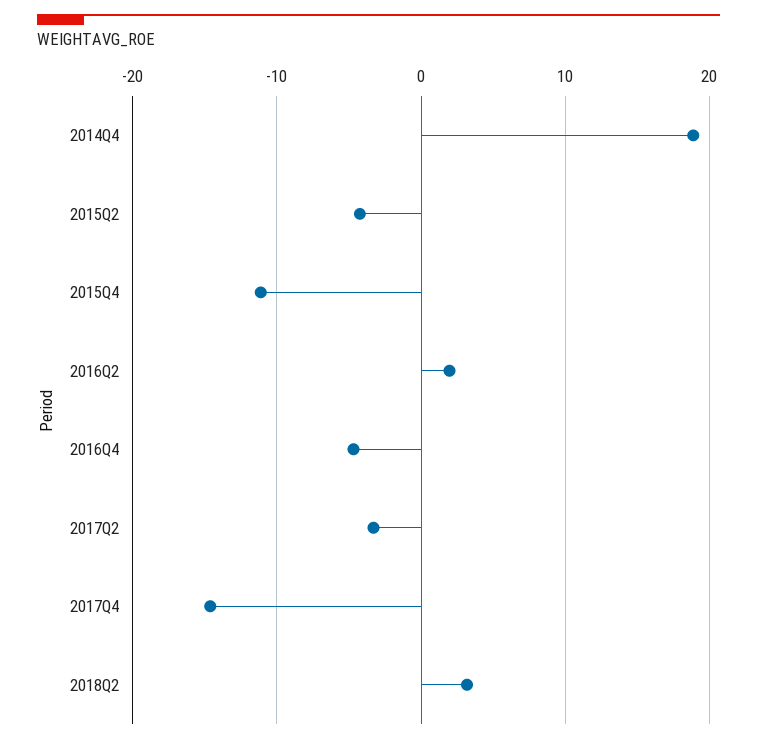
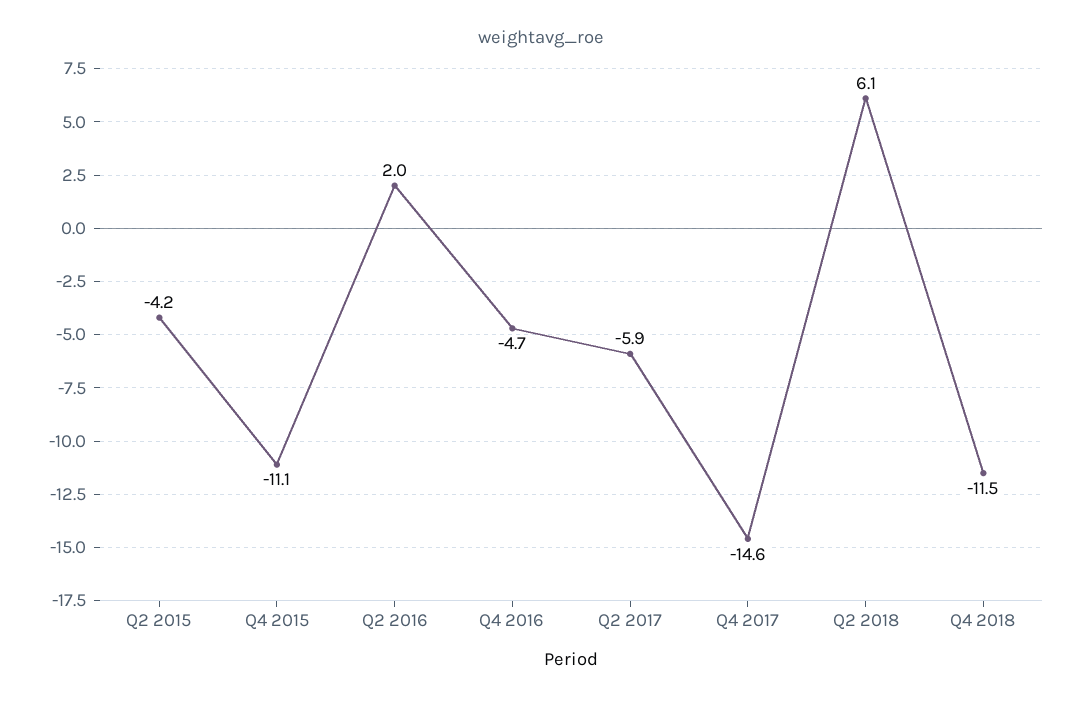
2014Q4: 19 -> none
2017Q2: -3 -> -5.9
2018Q2: 3 -> 6.1
Q4 2018: none -> -11.5

